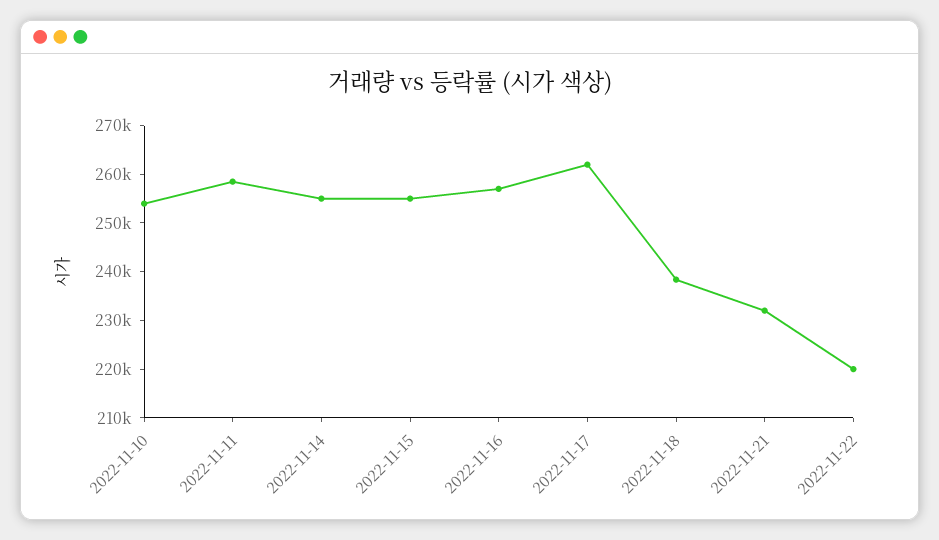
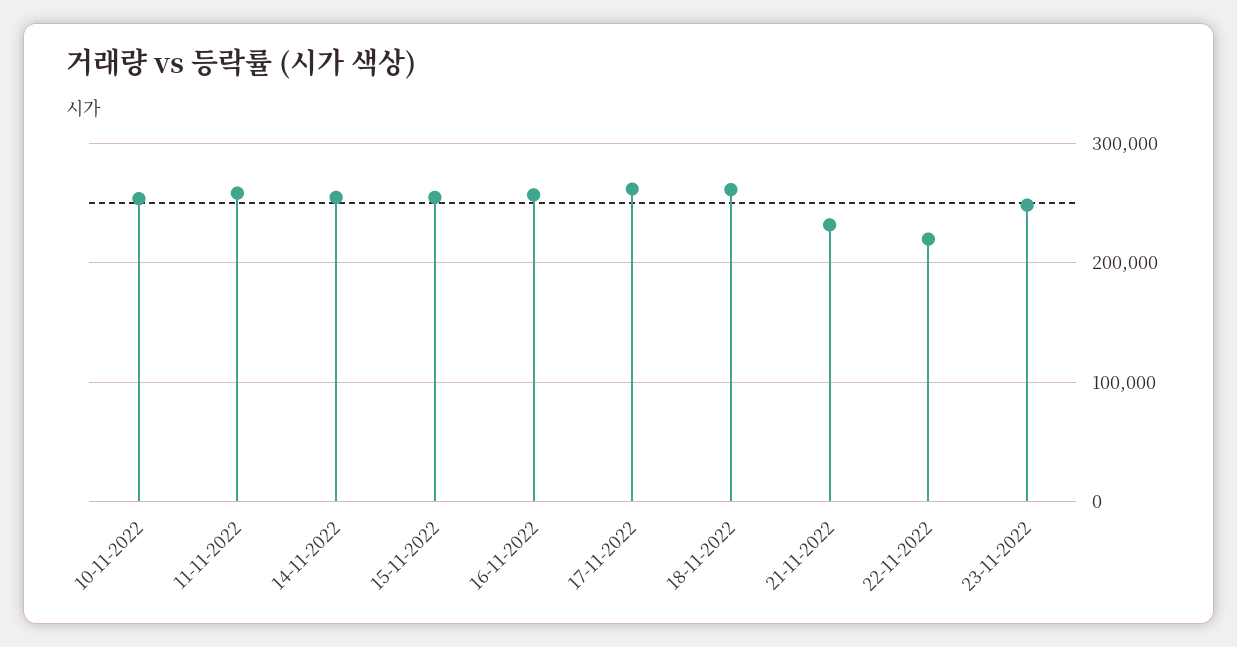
2022-11-18: 238000 -> 260000
23-11-2022: none -> 250000

